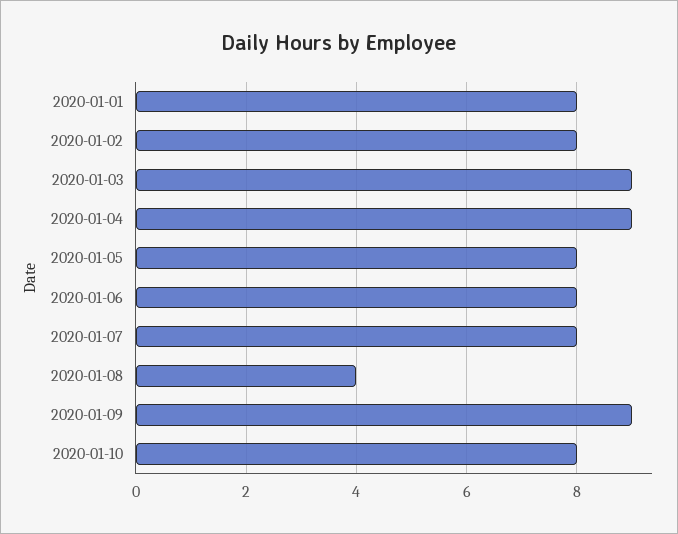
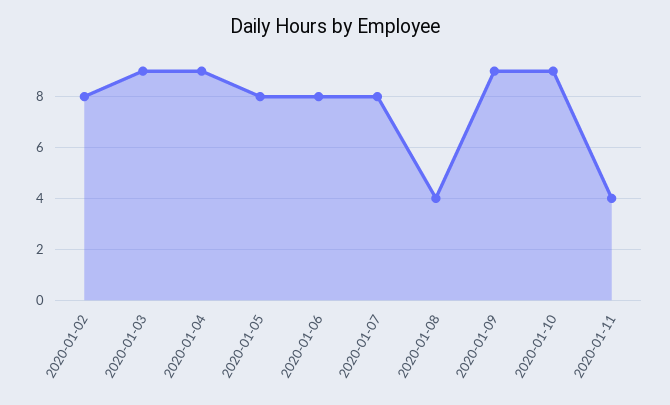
2020-01-01: 8 -> none
2020-01-10: 8 -> 9
2020-01-11: none -> 4

